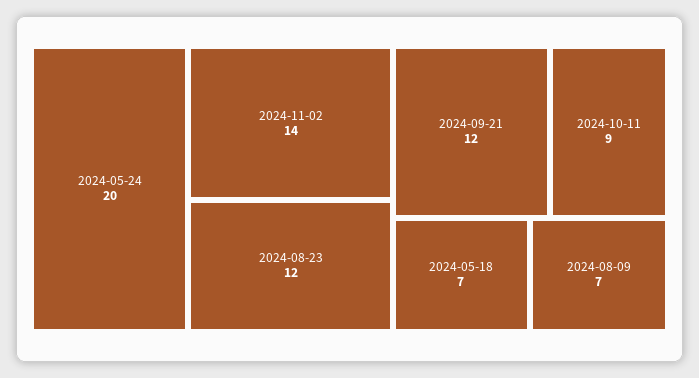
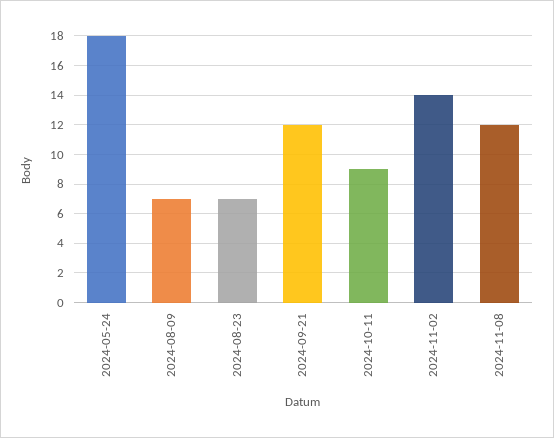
2024-05-24: 20 -> 18
2024-08-23: 12 -> 7
2024-05-18: 7 -> none
2024-11-08: none -> 12

